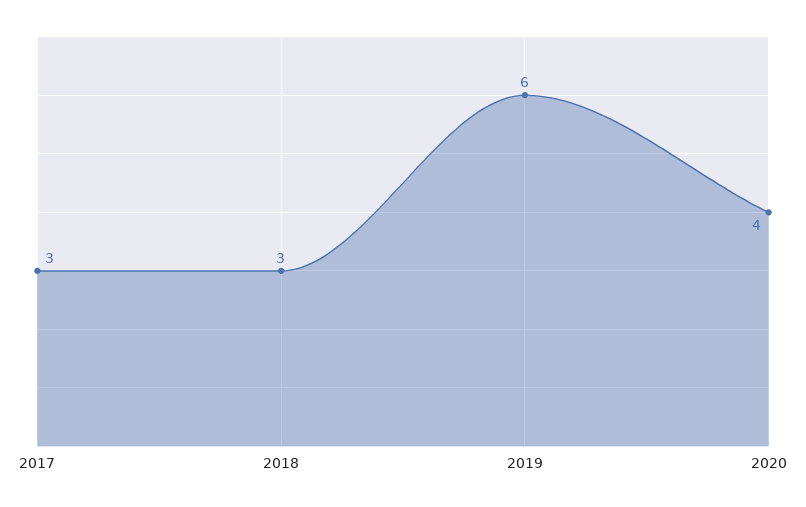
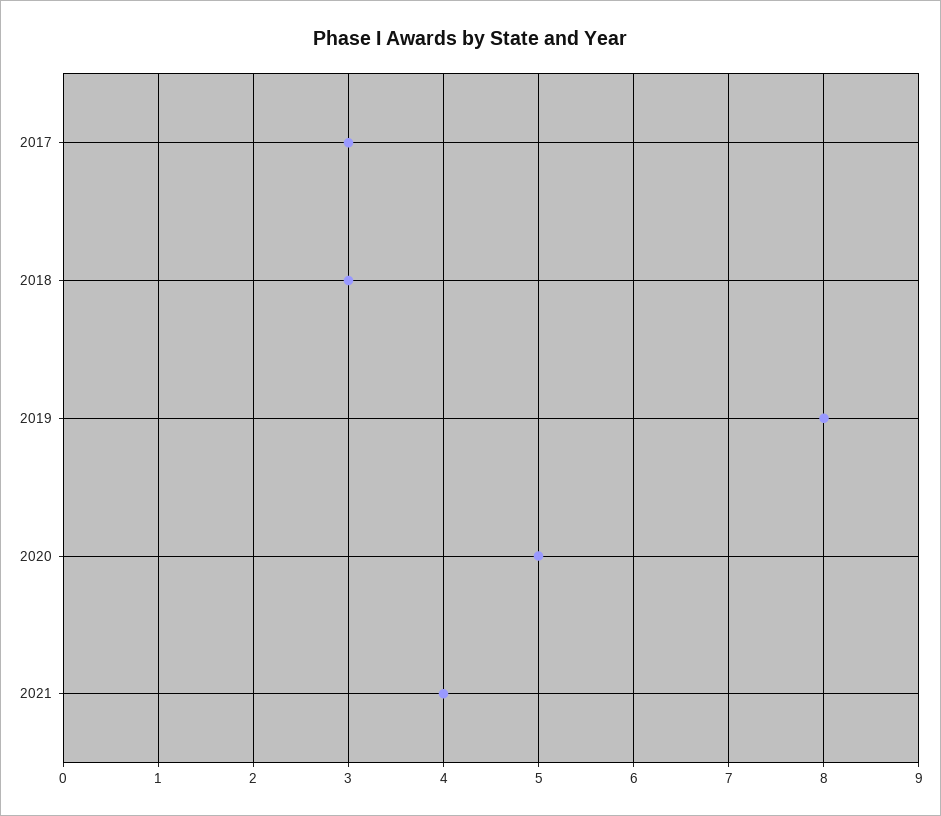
2019: 6 -> 8
2020: 4 -> 5
2021: none -> 4

